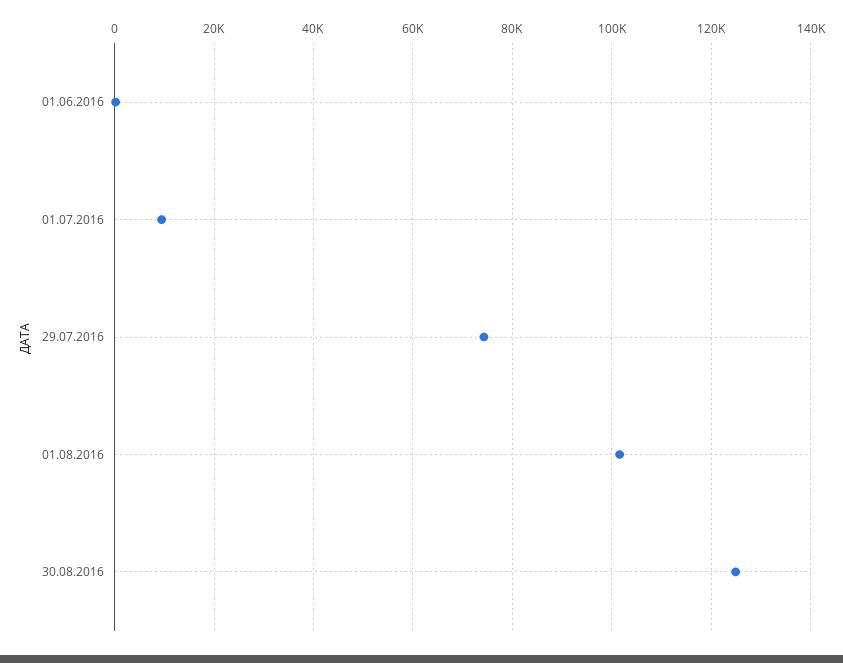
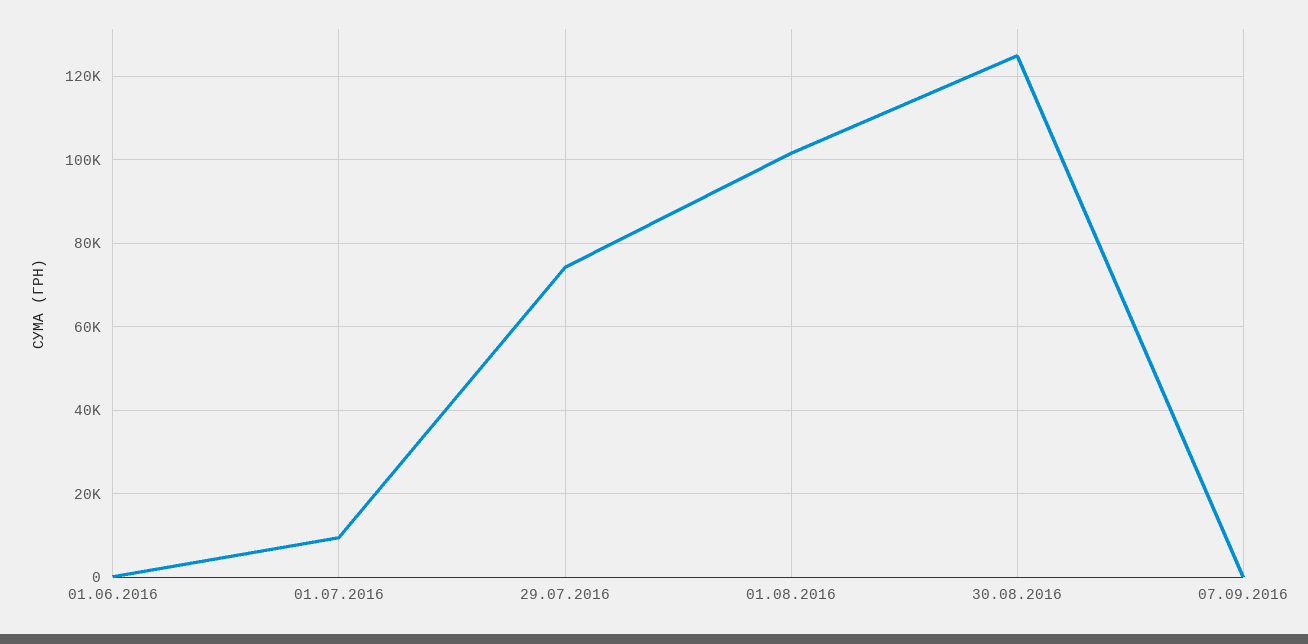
07.09.2016: none -> 0

